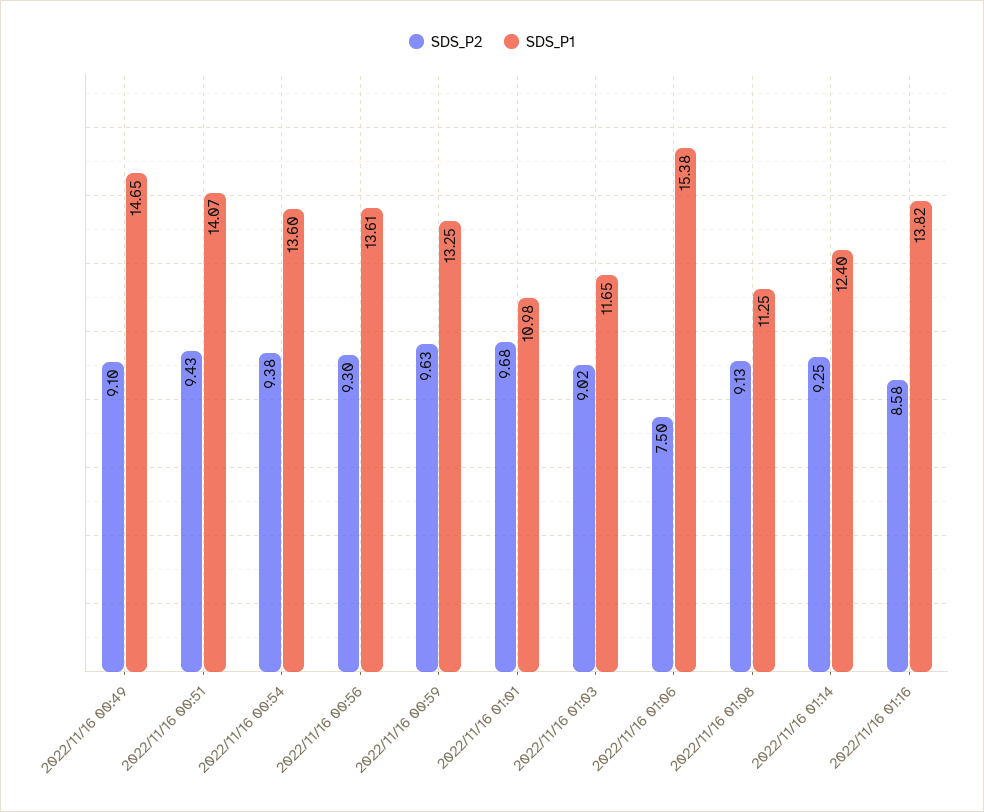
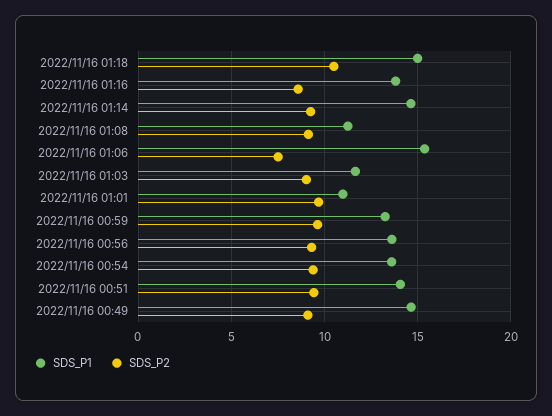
SDS_P1, 2022/11/16 01:14: 12.4 -> 14.5
SDS_P1, 2022/11/16 01:18: none -> 15
SDS_P2, 2022/11/16 01:18: none -> 10.5

